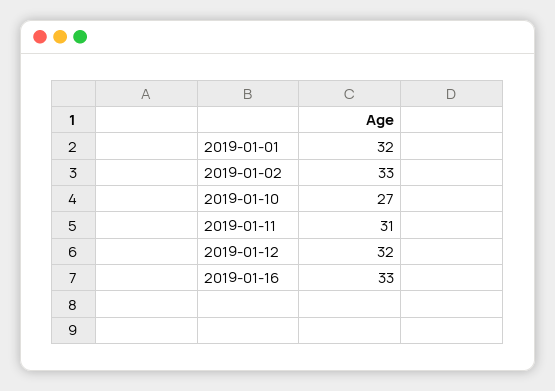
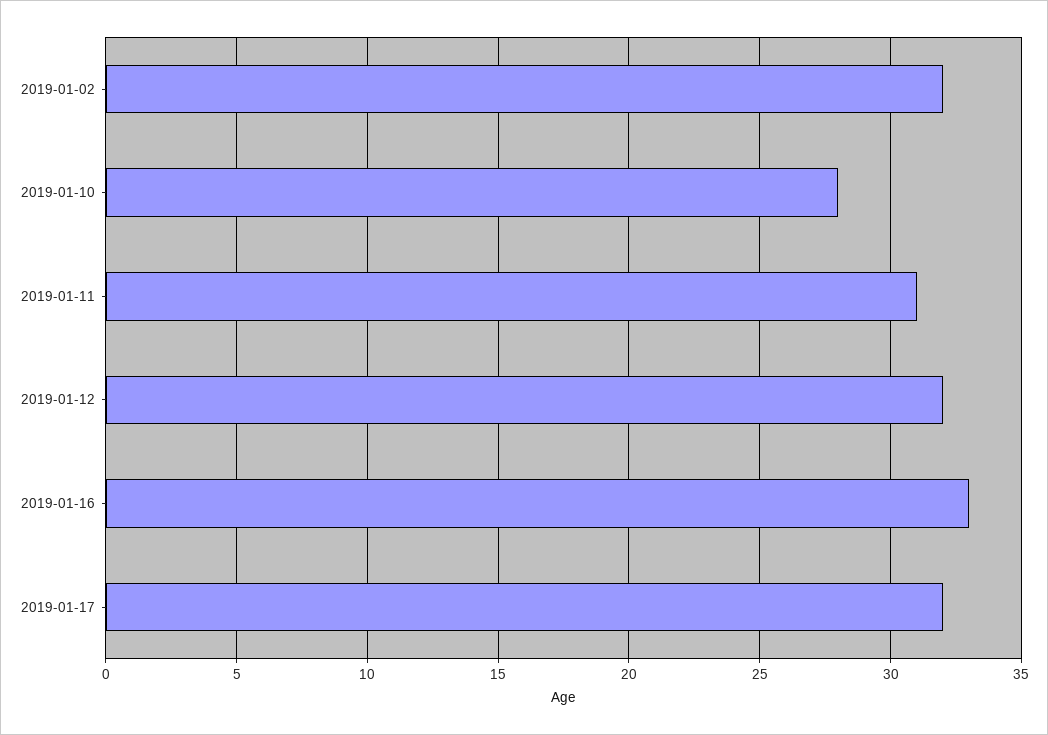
2019-01-01: 32 -> none
2019-01-02: 33 -> 32
2019-01-10: 27 -> 28
2019-01-17: none -> 32

